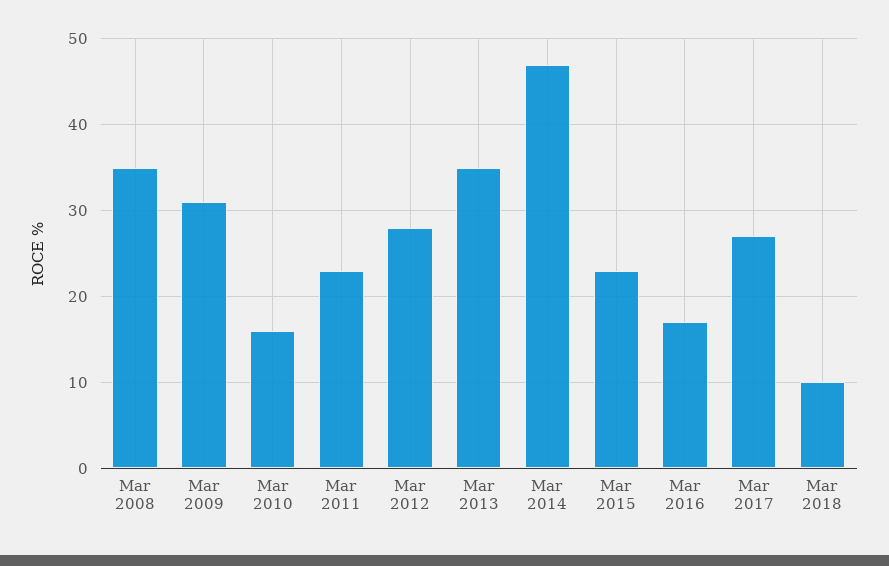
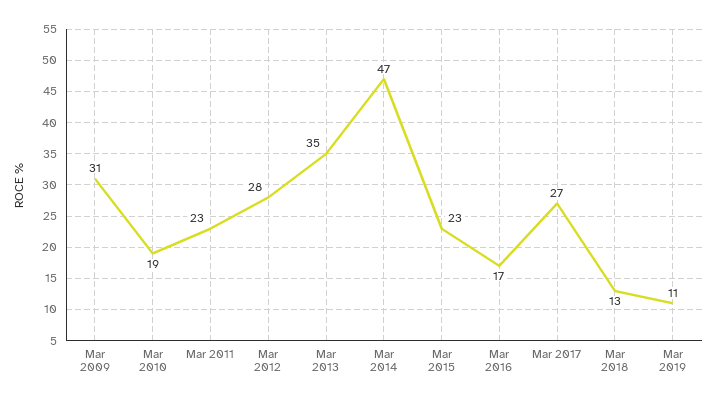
Mar 2008: 35 -> none
Mar 2010: 16 -> 19
Mar 2018: 10 -> 13
Mar 2019: none -> 11

